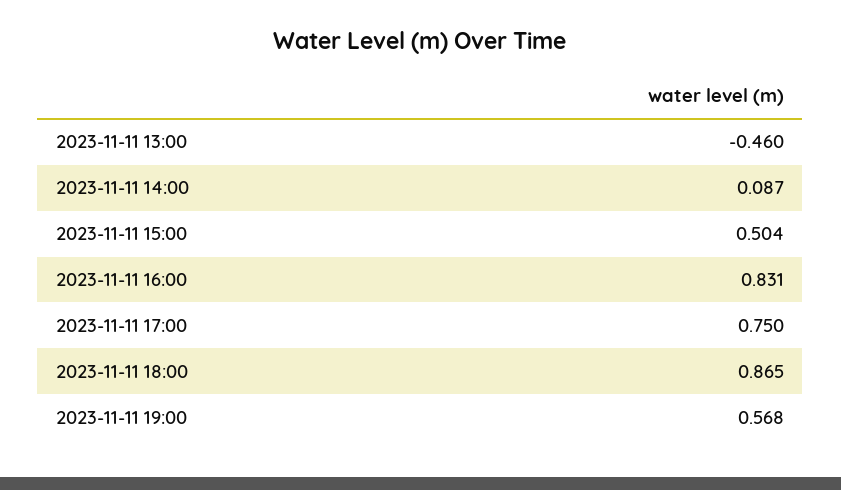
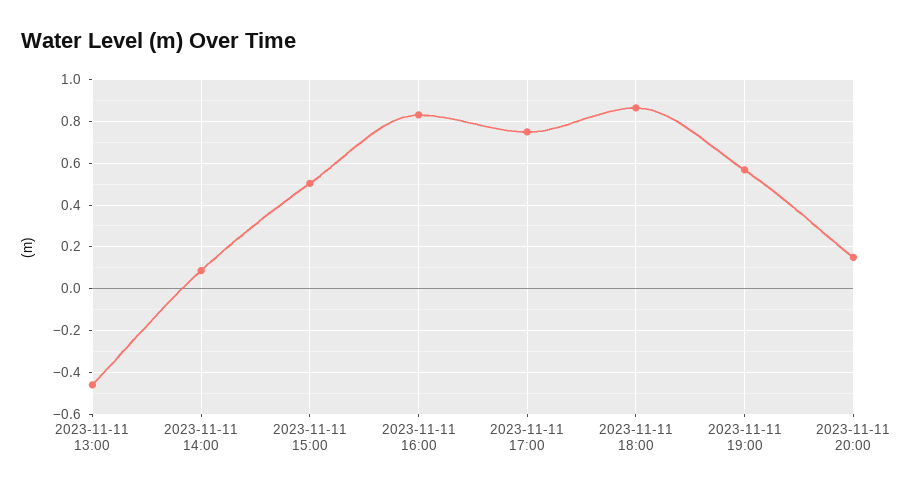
2023-11-11 20:00: none -> 0.15

